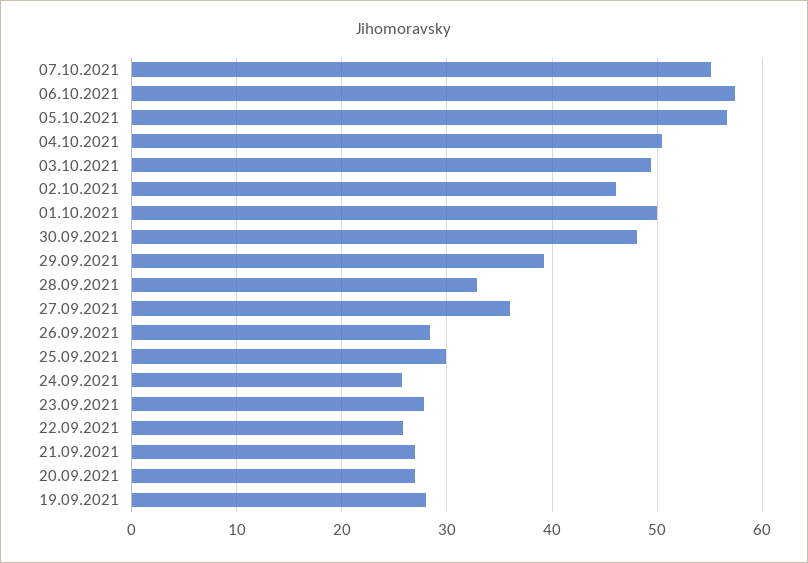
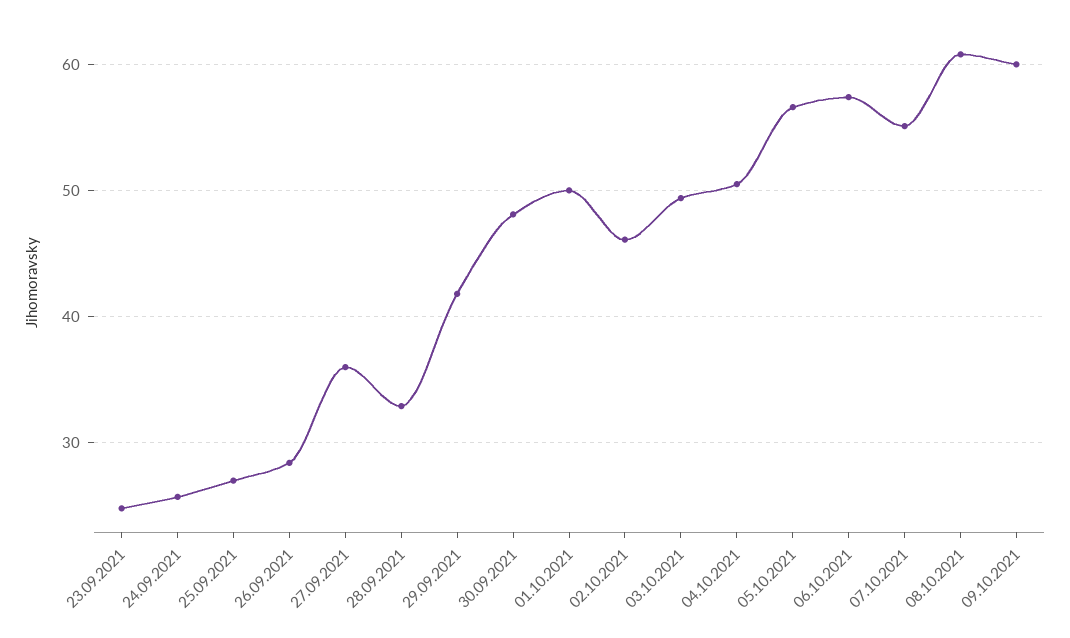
29.09.2021: 39 -> 42
25.09.2021: 30 -> 27
23.09.2021: 28 -> 25
22.09.2021: 26 -> none
21.09.2021: 27 -> none
20.09.2021: 27 -> none
19.09.2021: 28 -> none
08.10.2021: none -> 61
09.10.2021: none -> 60

